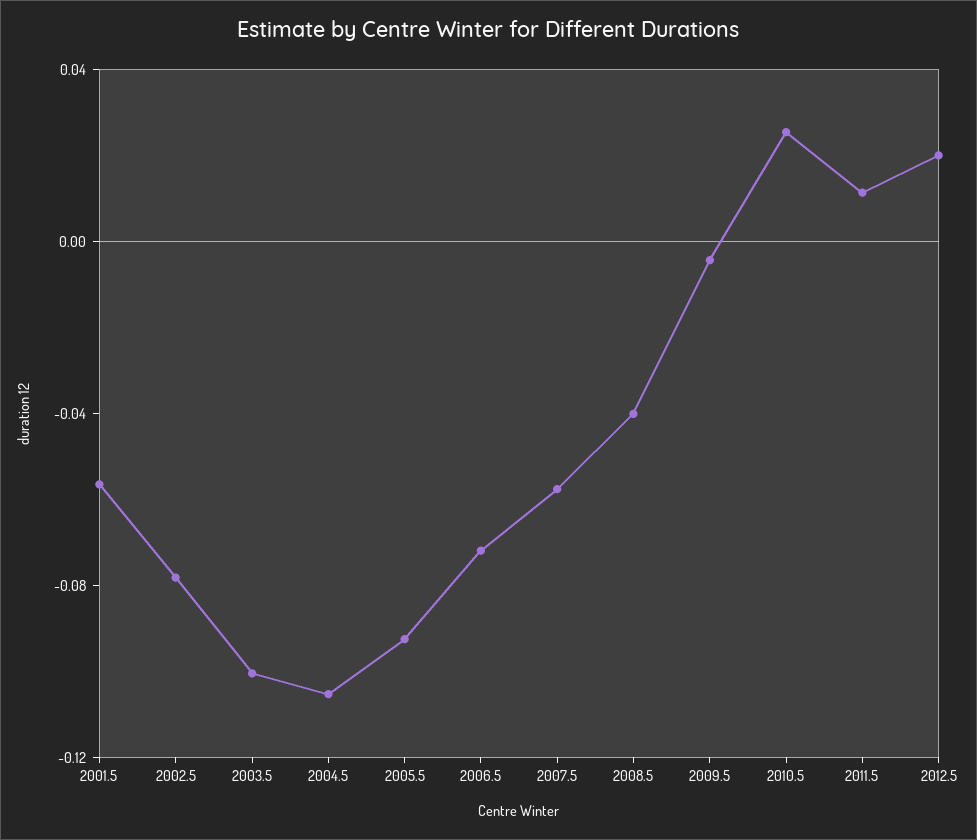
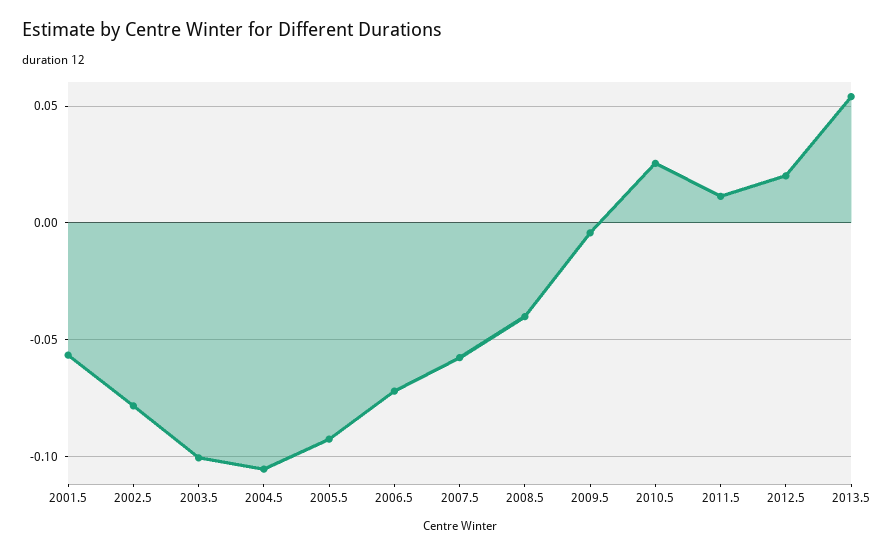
2013.5: none -> 0.055

